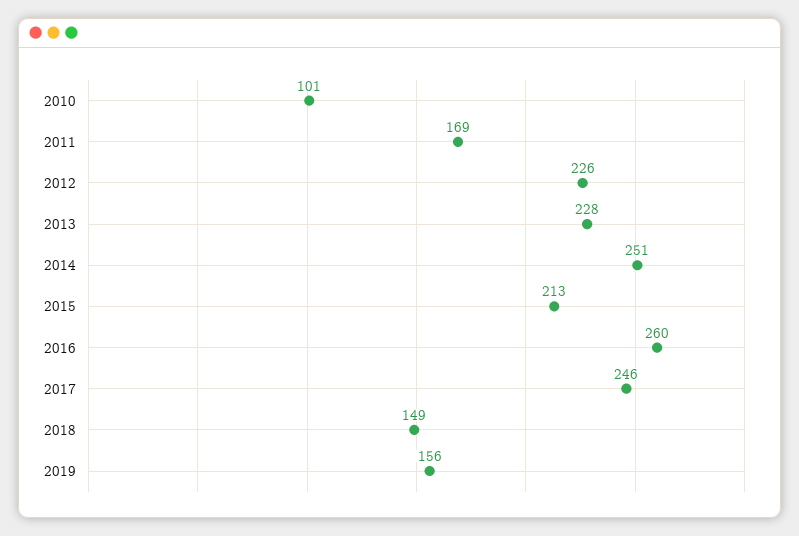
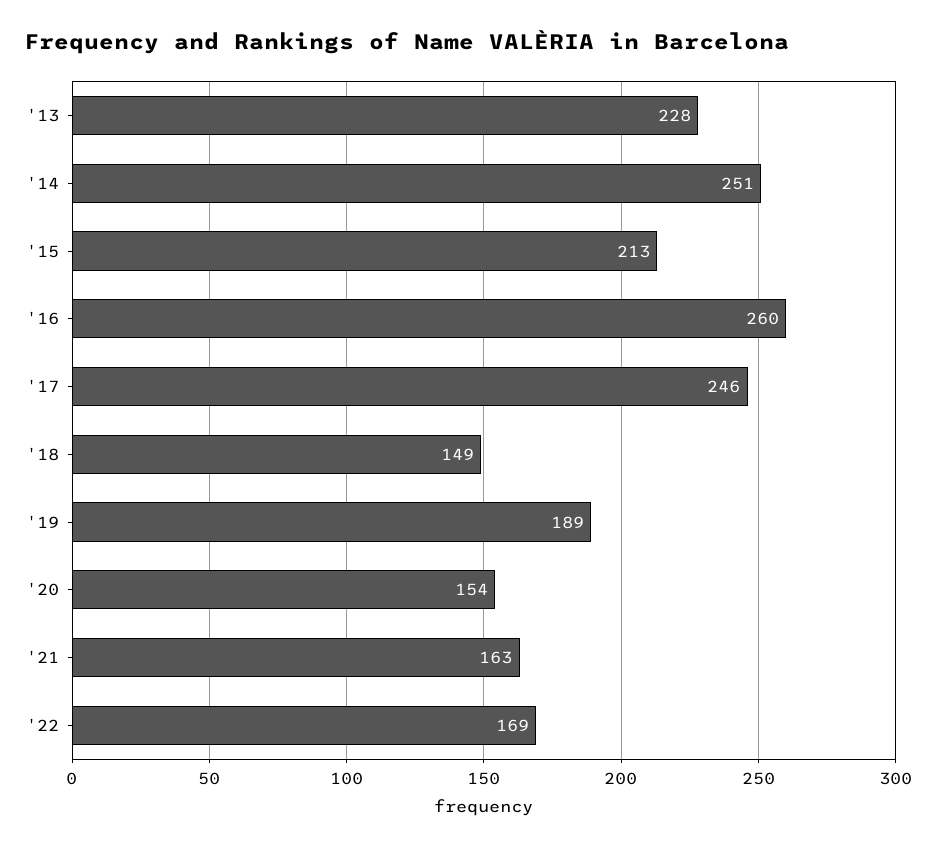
2010: 101 -> none
2011: 169 -> none
2012: 226 -> none
2019: 156 -> 189
'20: none -> 154
'21: none -> 163
'22: none -> 169

